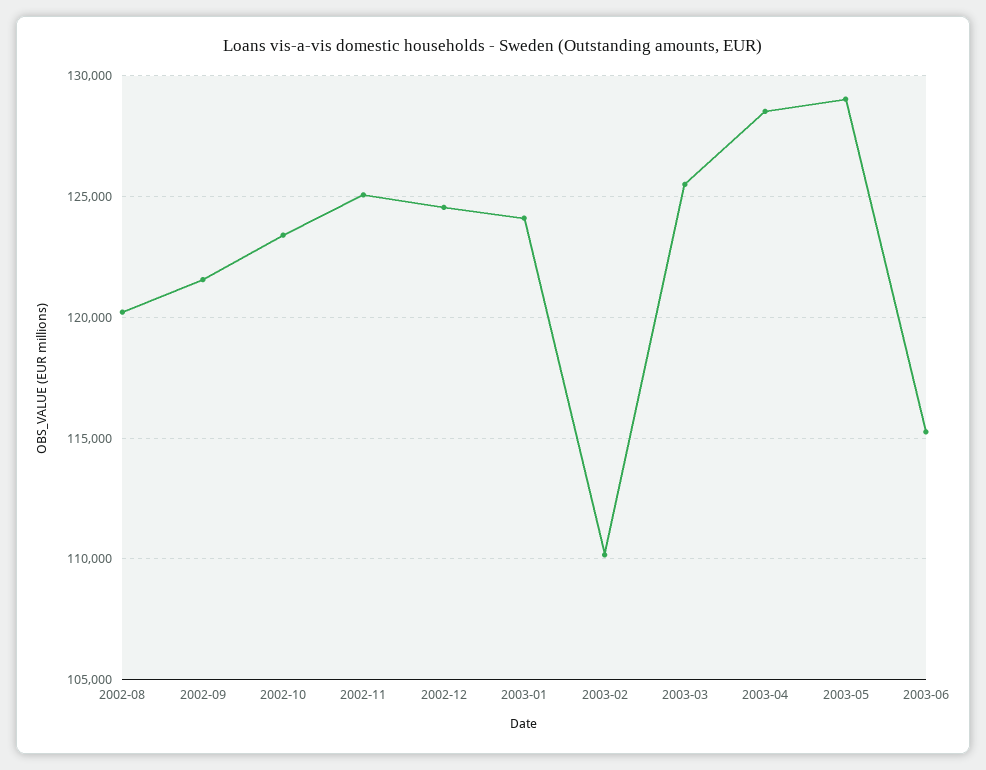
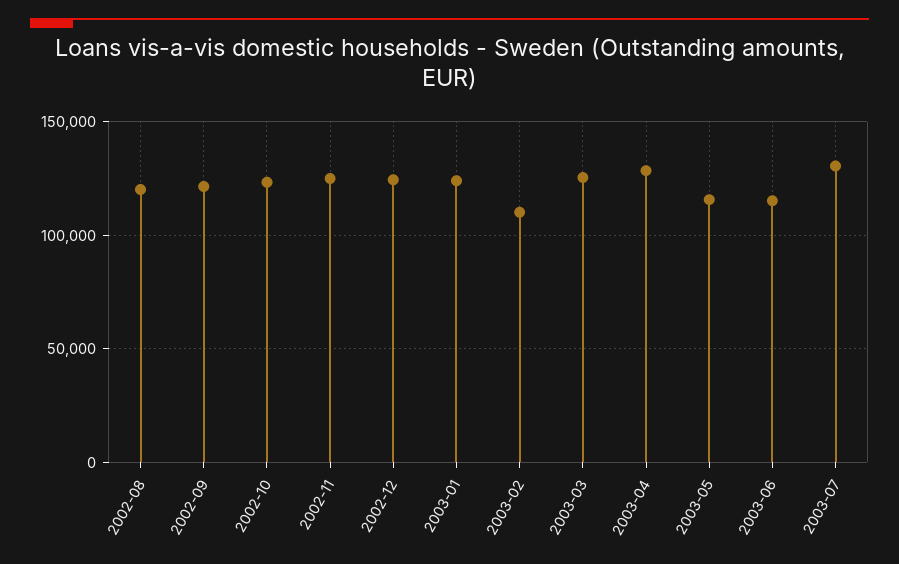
2003-05: 129000 -> 115000
2003-07: none -> 130000

